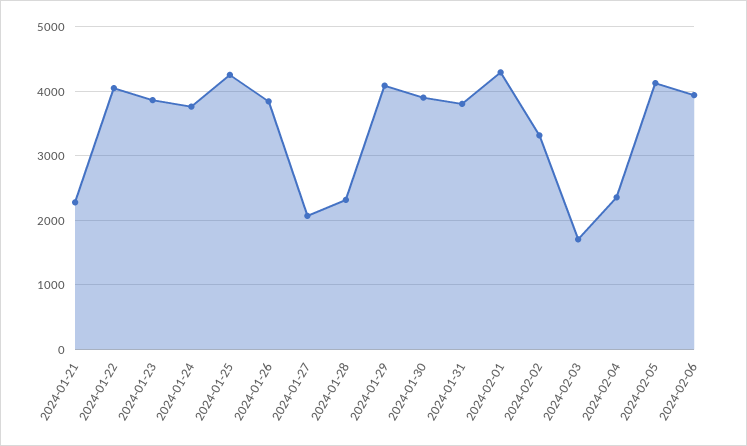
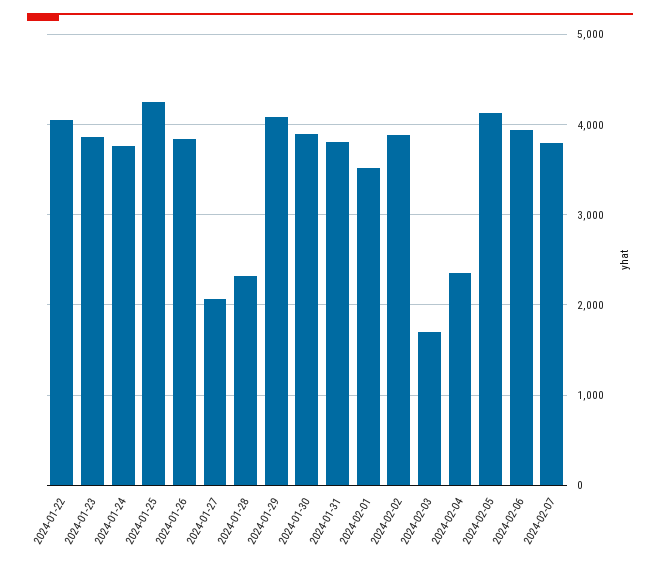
2024-01-21: 2300 -> none
2024-02-01: 4300 -> 3500
2024-02-02: 3300 -> 3900
2024-02-07: none -> 3800

